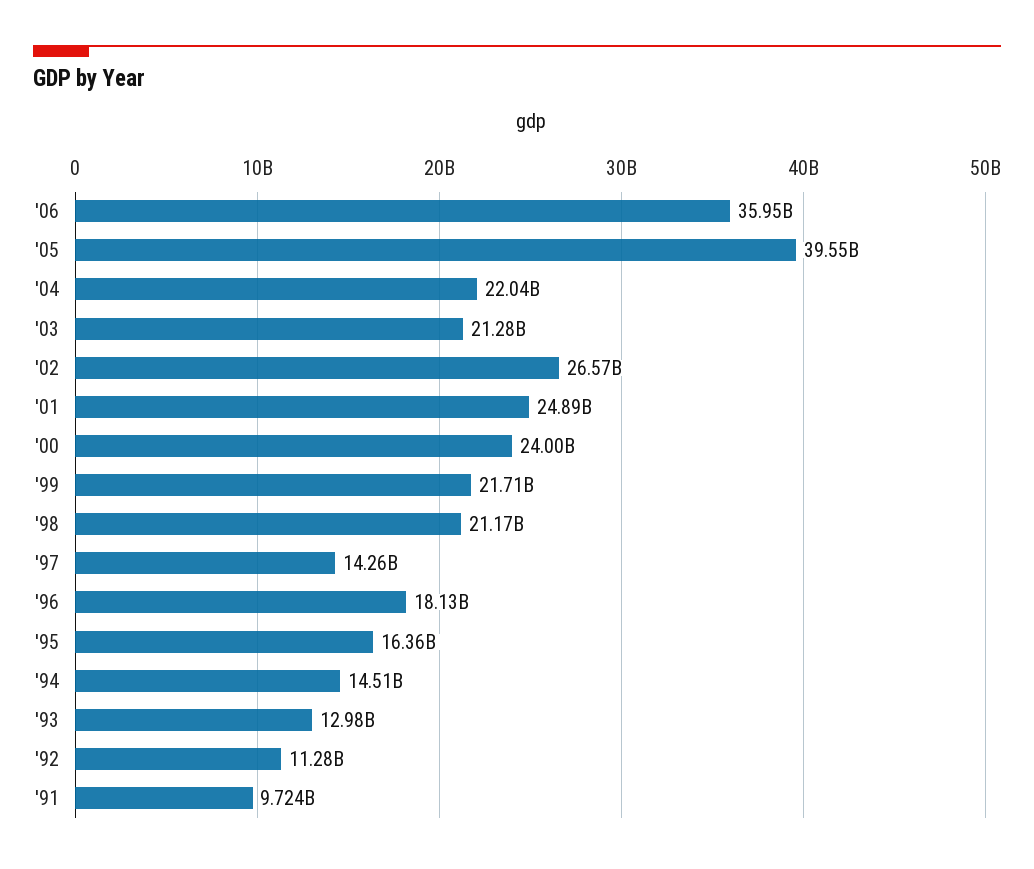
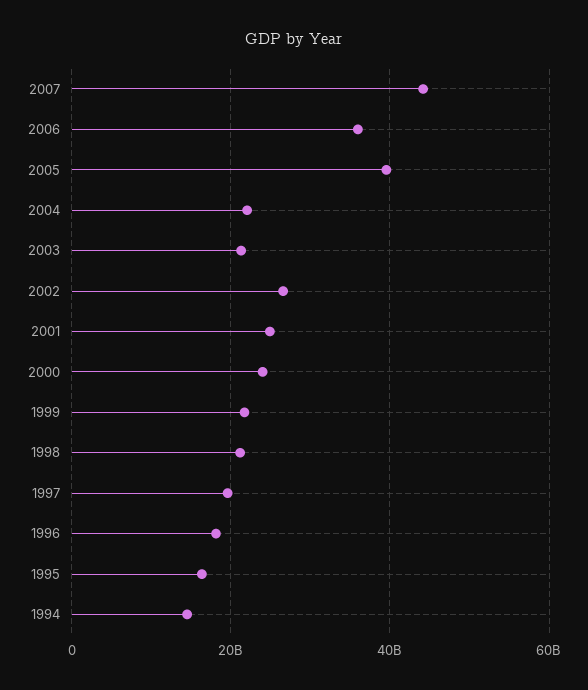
'97: 14260000000 -> 20000000000
'93: 12980000000 -> none
'92: 11280000000 -> none
'91: 9724000000 -> none
2007: none -> 44000000000

